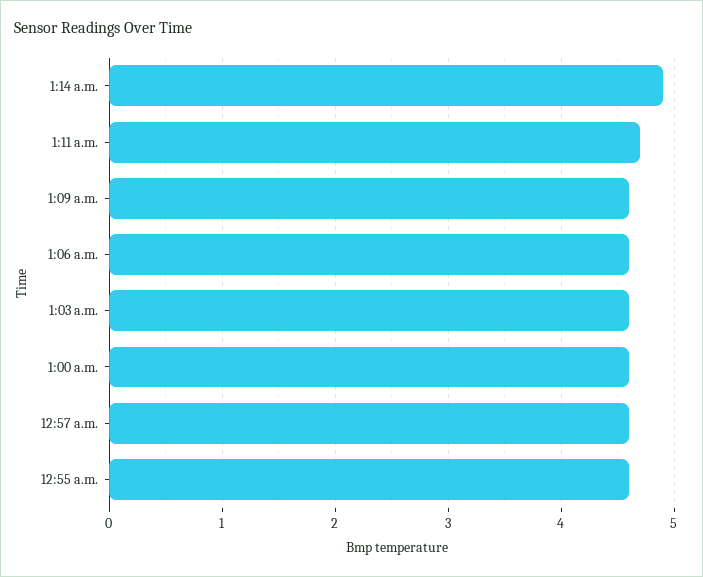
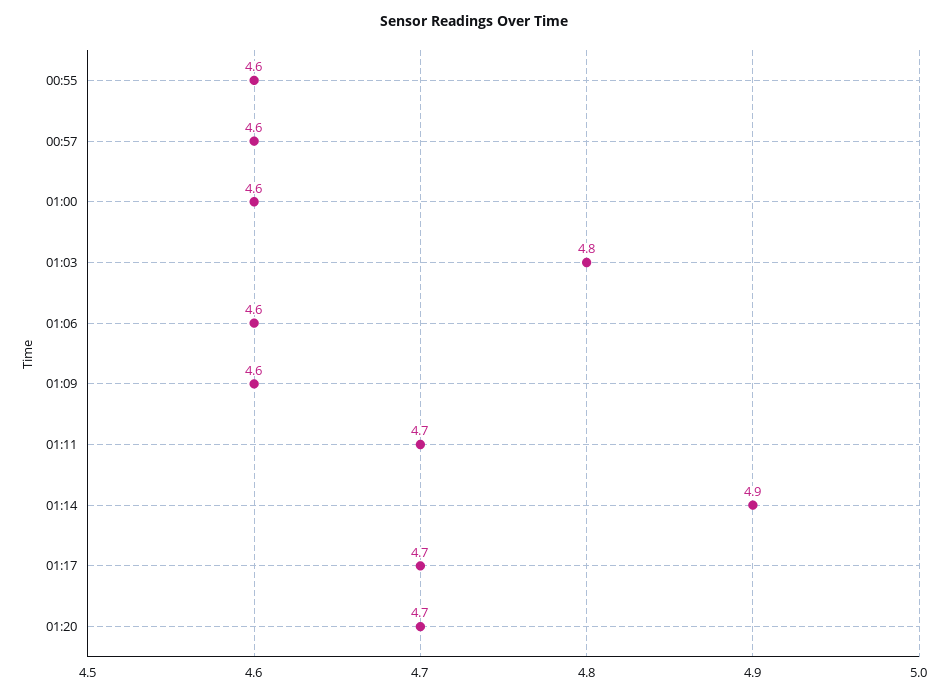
1:03 a.m.: 4.6 -> 4.8
01:17: none -> 4.7
01:20: none -> 4.7

